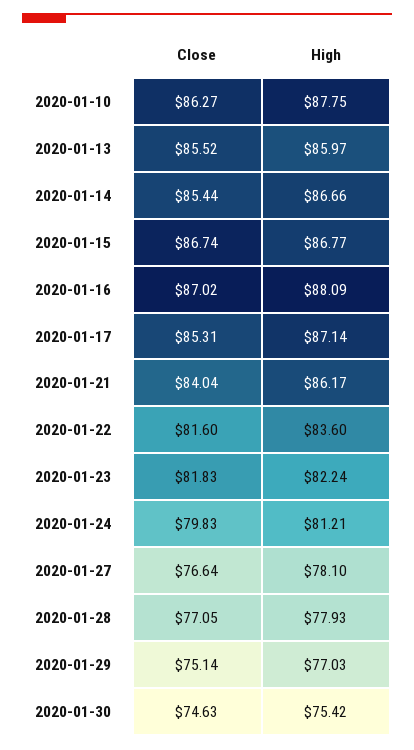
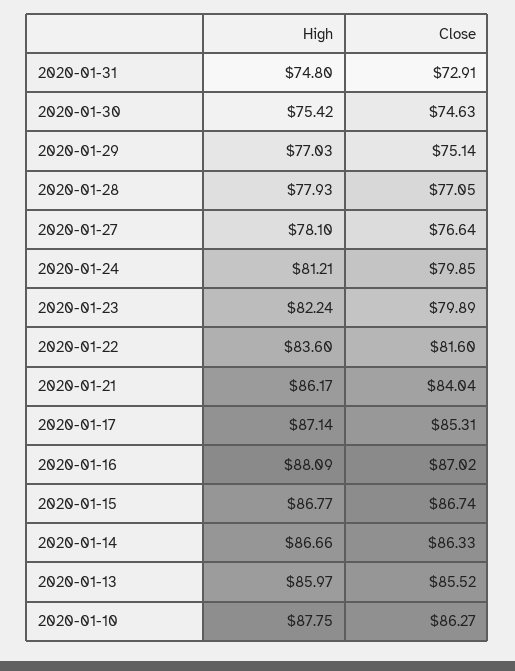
Close, 2020-01-14: 85.44 -> 86.33
Close, 2020-01-23: 81.83 -> 79.89
Close, 2020-01-24: 79.83 -> 79.85
High, 2020-01-31: none -> 74.8
Close, 2020-01-31: none -> 72.91

